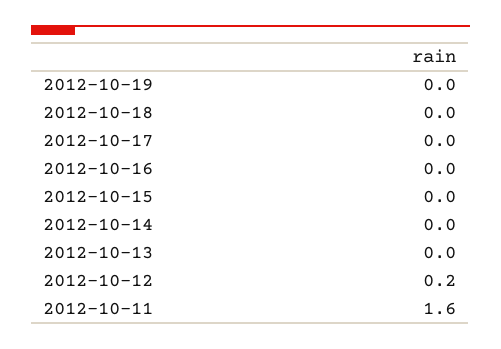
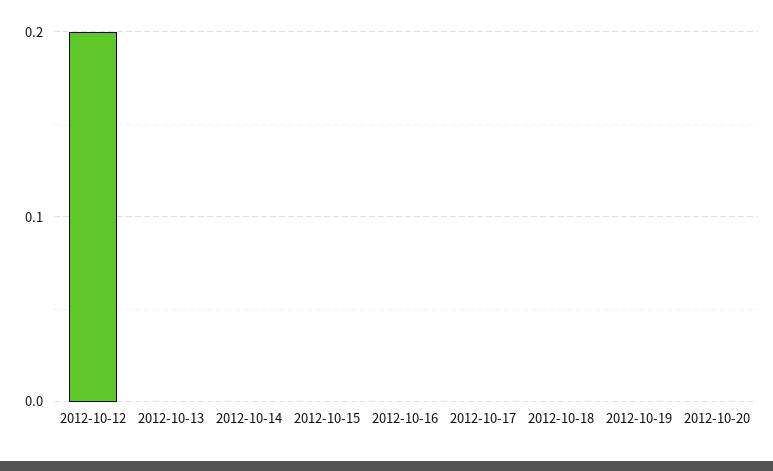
2012-10-11: 1.6 -> none
2012-10-20: none -> 0

